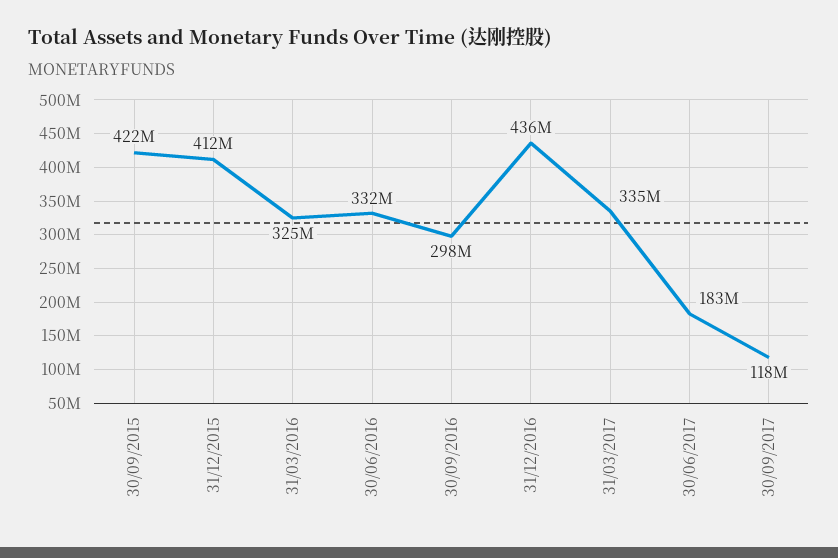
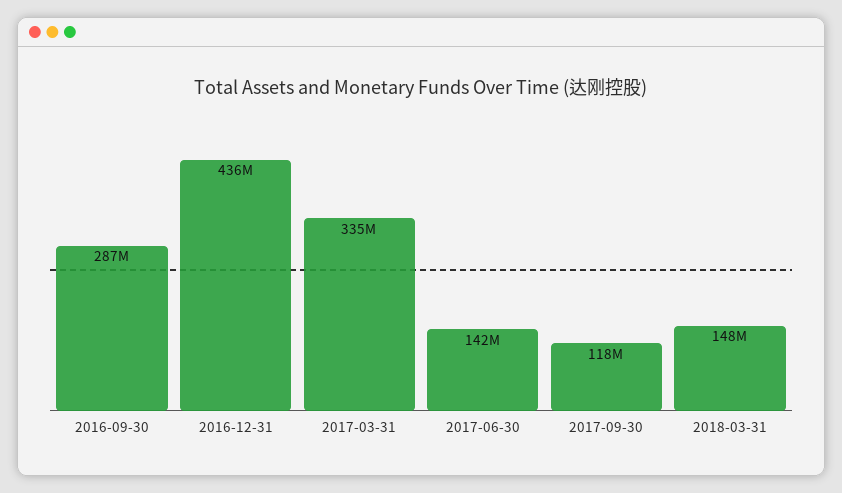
30/09/2015: 422000000 -> none
31/12/2015: 412000000 -> none
31/03/2016: 325000000 -> none
30/06/2016: 332000000 -> none
30/09/2016: 298000000 -> 287000000
30/06/2017: 183000000 -> 142000000
2018-03-31: none -> 148000000

